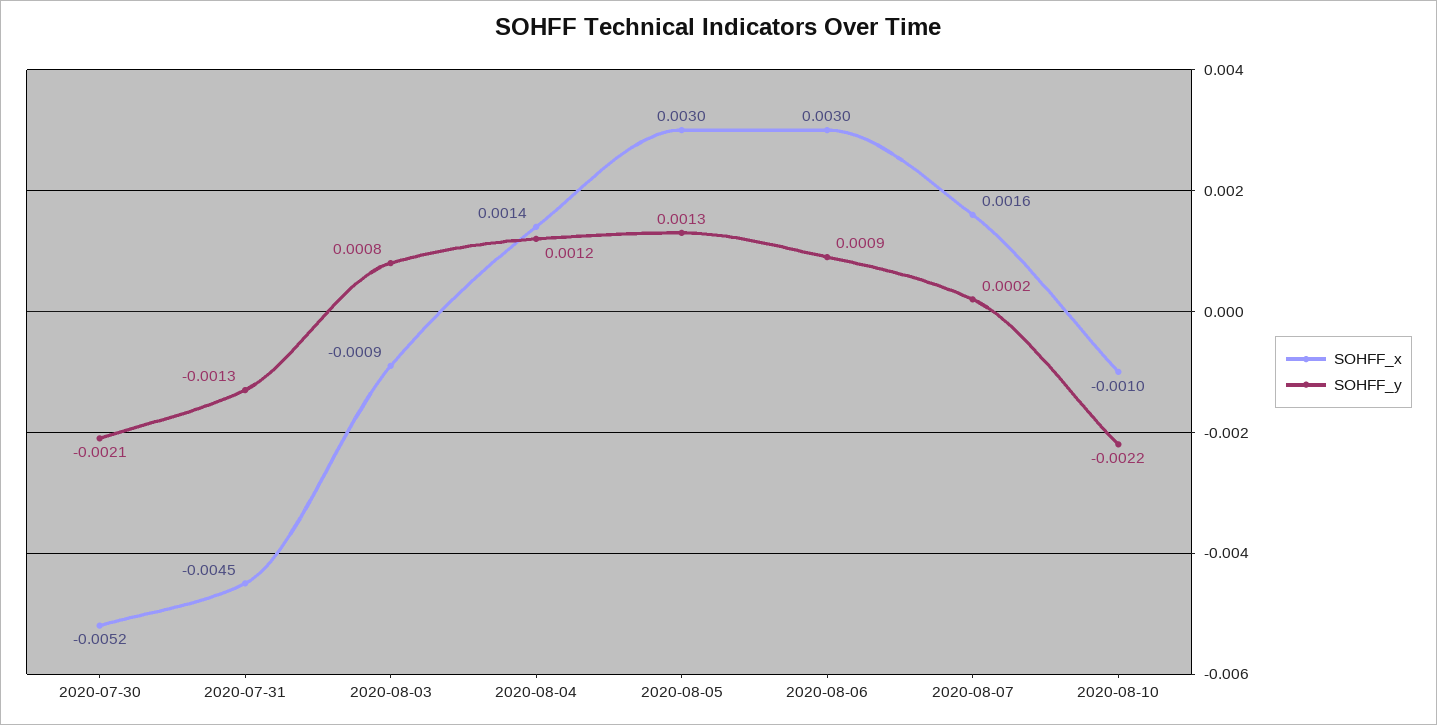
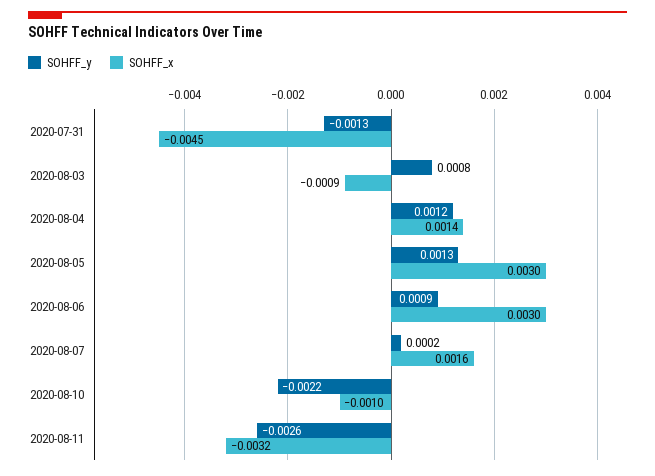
SOHFF_x, 2020-07-30: -0.0052 -> none
SOHFF_y, 2020-07-30: -0.0021 -> none
SOHFF_y, 2020-08-11: none -> -0.0026
SOHFF_x, 2020-08-11: none -> -0.0032

